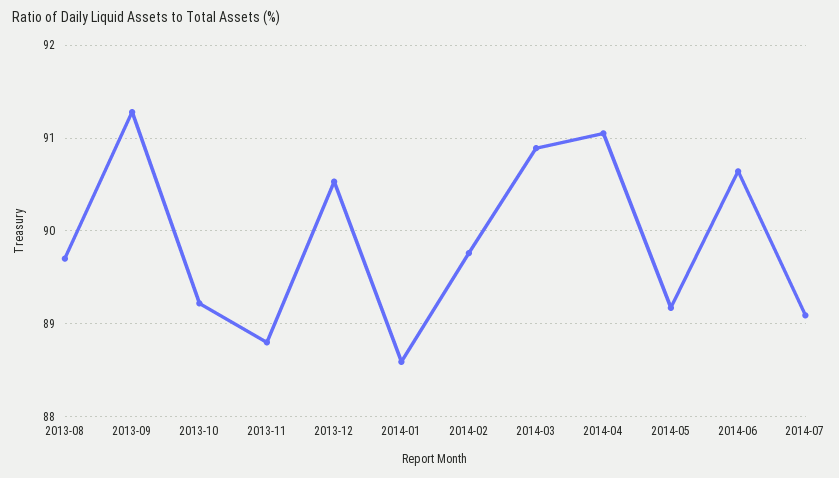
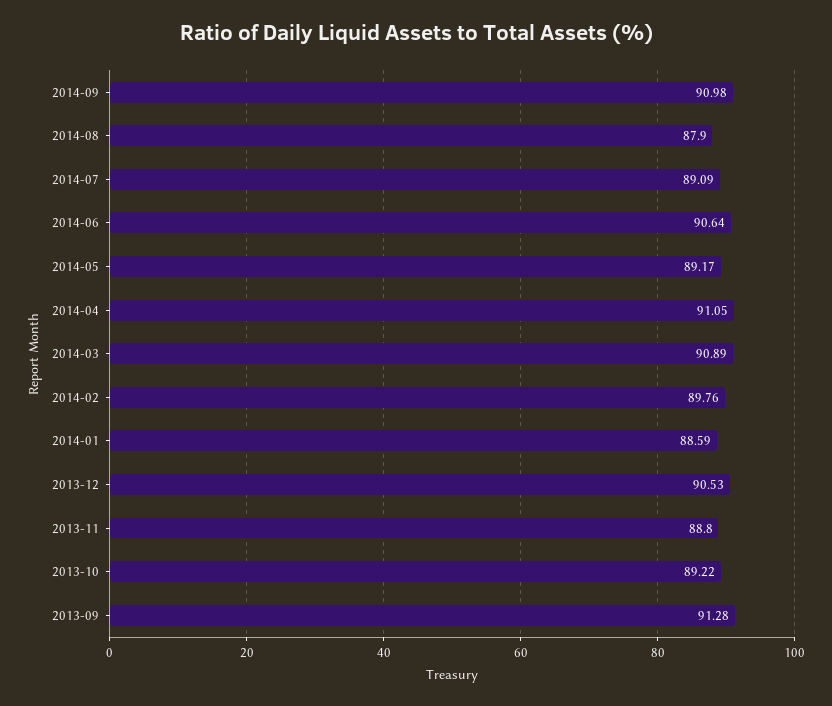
2013-08: 89.7 -> none
2014-09: none -> 90.98
2014-08: none -> 87.9

